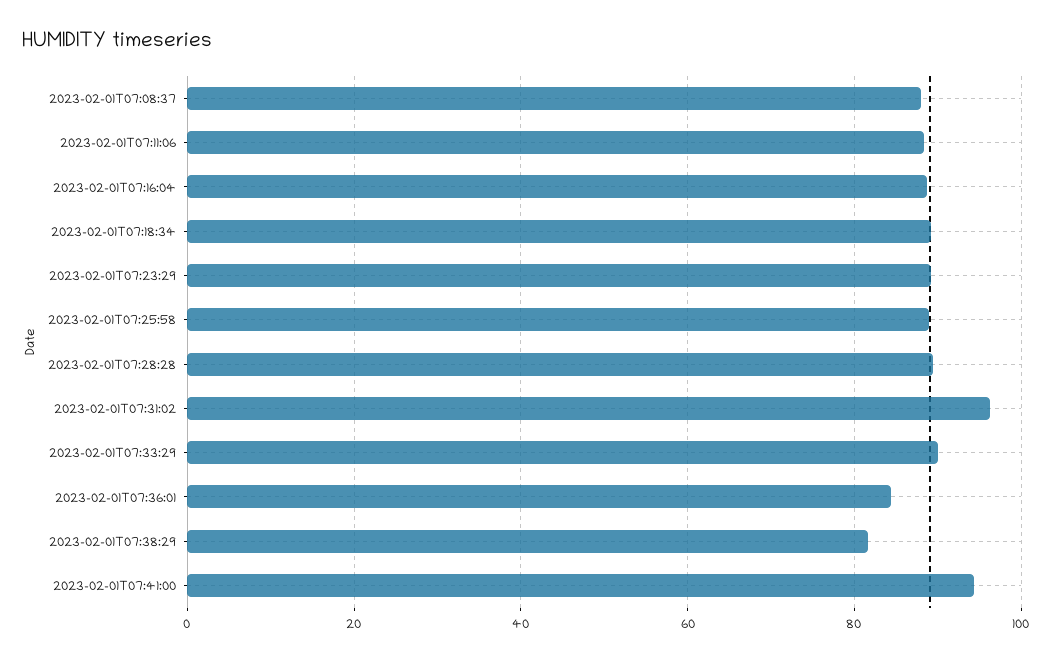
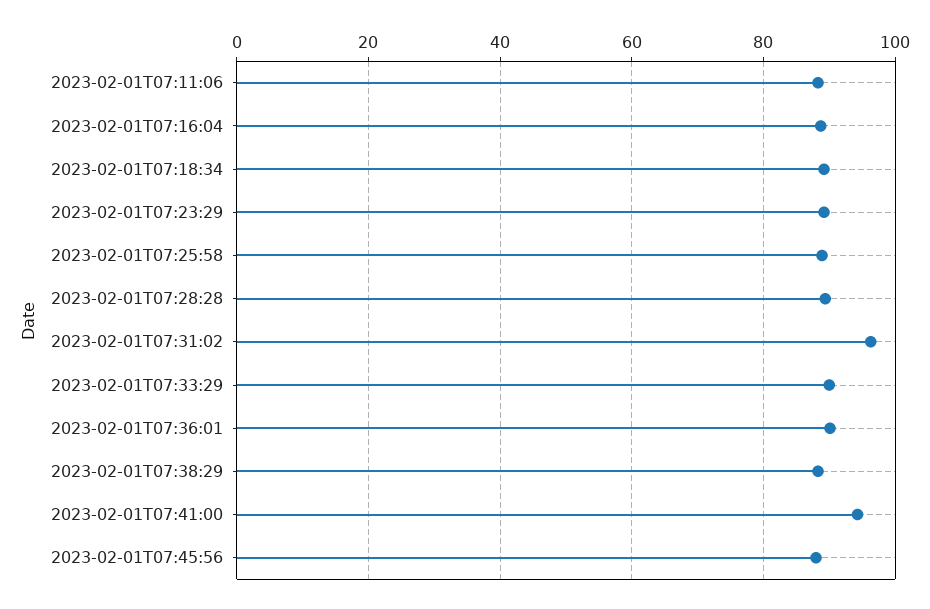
2023-02-01T07:08:37: 88 -> none
2023-02-01T07:36:01: 84 -> 90
2023-02-01T07:38:29: 82 -> 88
2023-02-01T07:45:56: none -> 88

